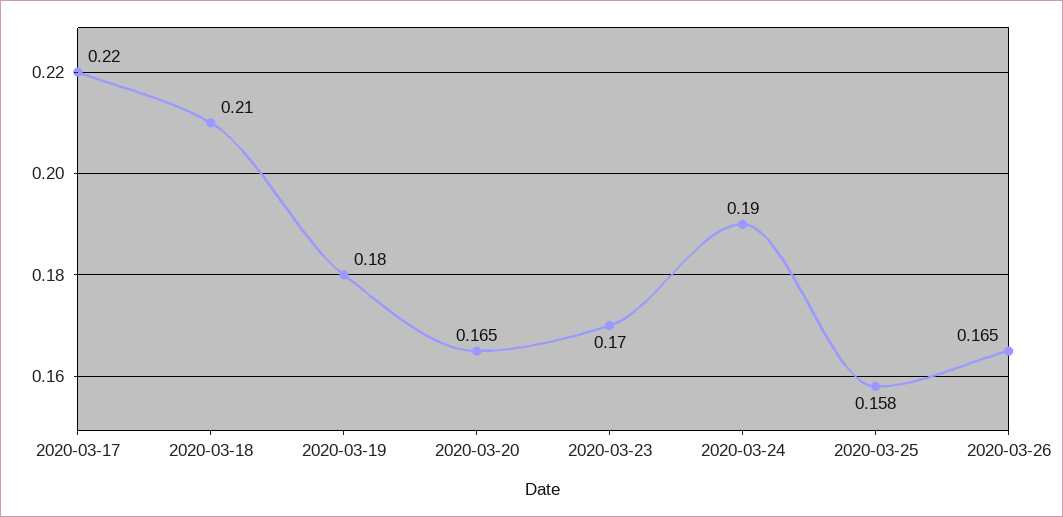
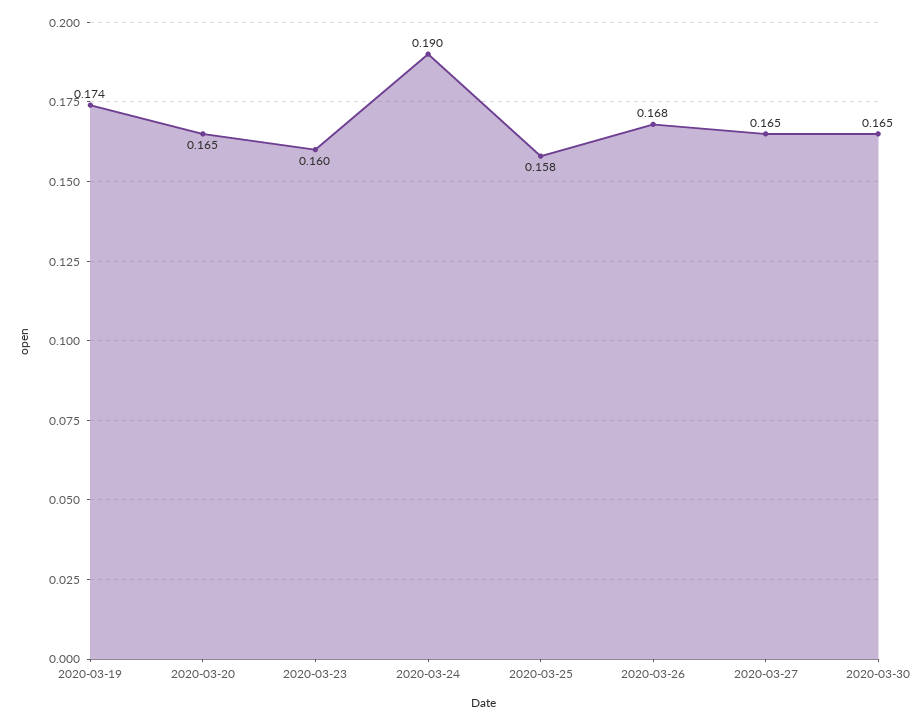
2020-03-17: 0.22 -> none
2020-03-18: 0.21 -> none
2020-03-19: 0.18 -> 0.174
2020-03-23: 0.17 -> 0.16
2020-03-26: 0.165 -> 0.168
2020-03-27: none -> 0.165
2020-03-30: none -> 0.165

